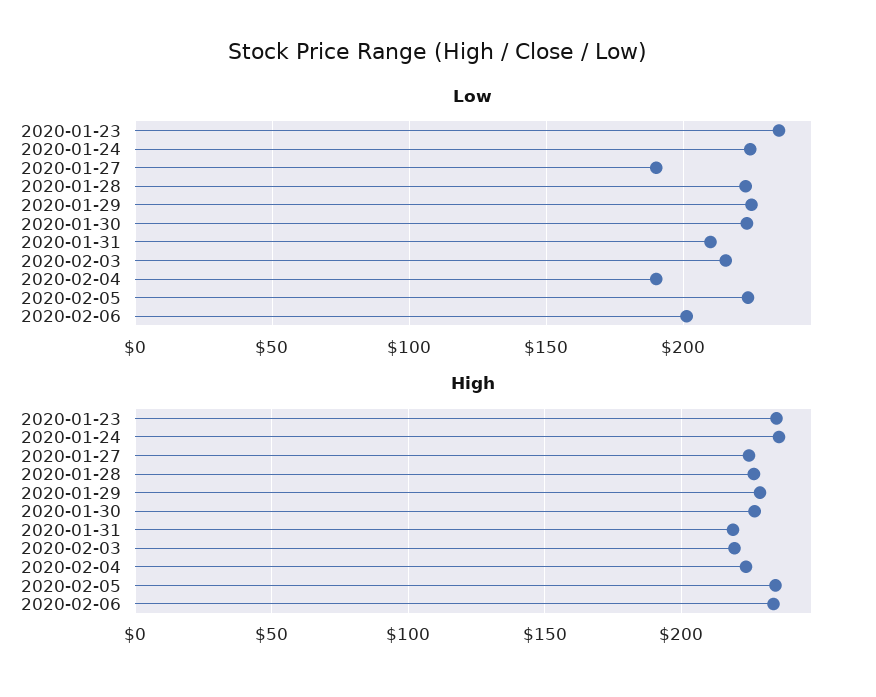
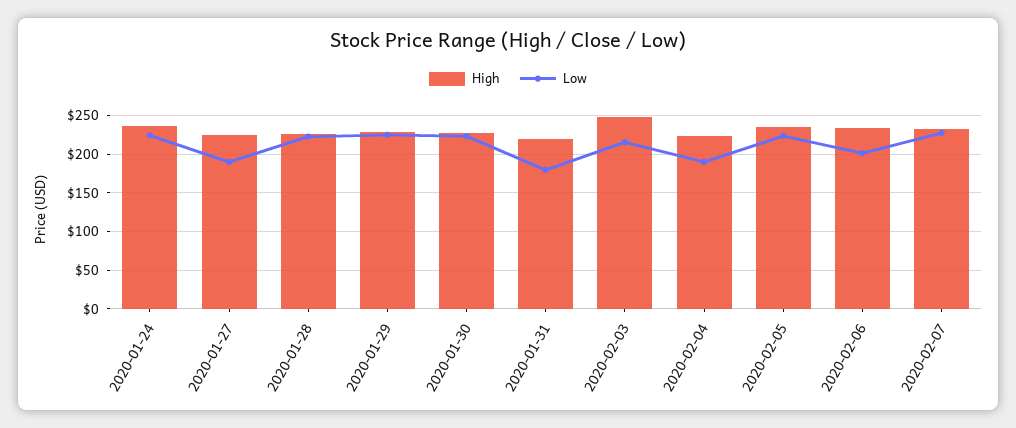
Low, 2020-01-23: 235 -> none
Low, 2020-01-31: 210 -> 180
High, 2020-01-23: 235 -> none
High, 2020-02-03: 220 -> 250
High, 2020-02-07: none -> 230
Low, 2020-02-07: none -> 230

